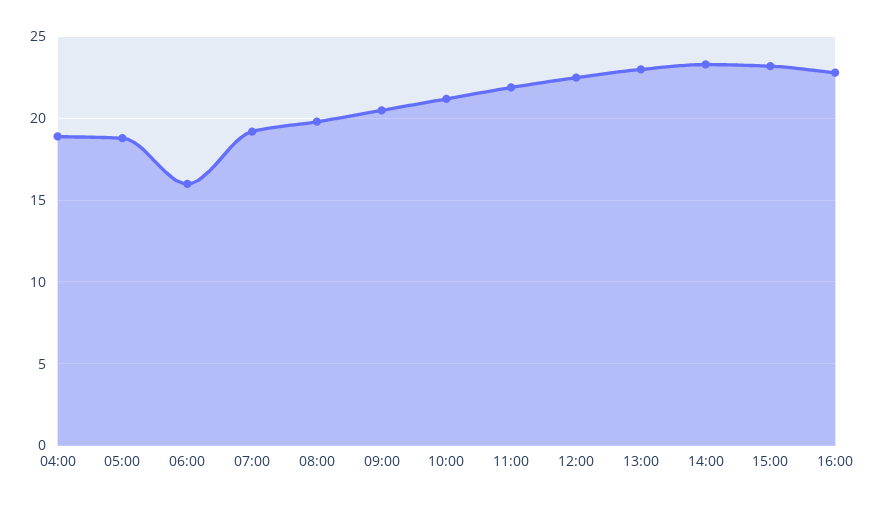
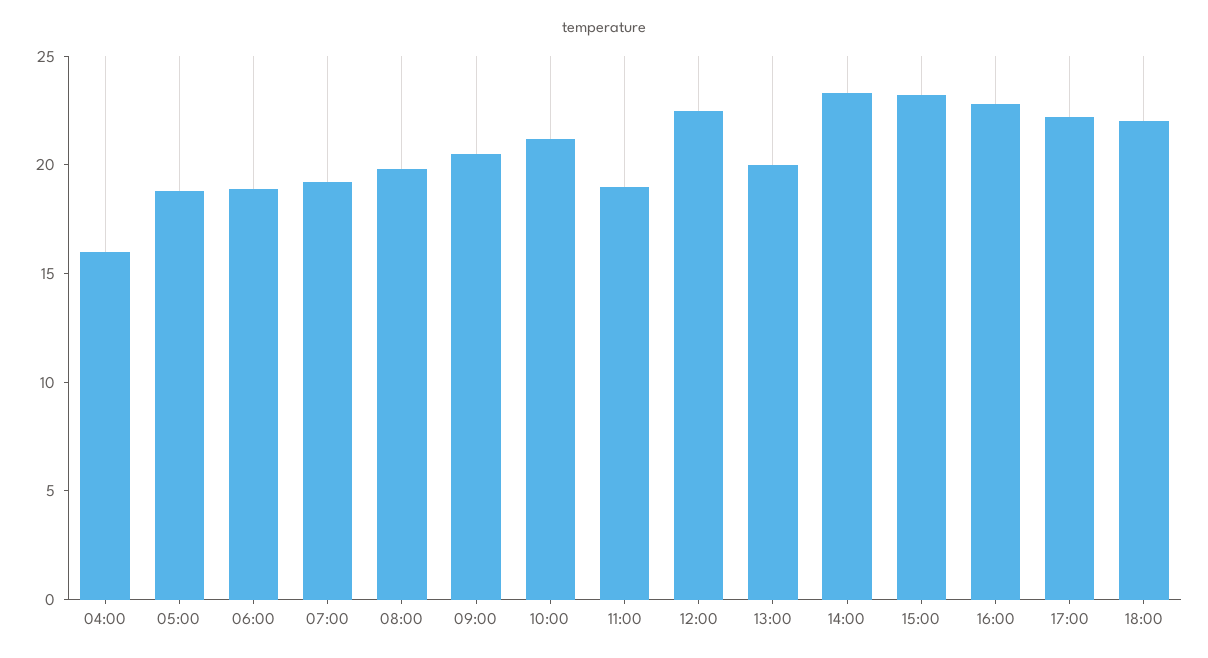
04:00: 19 -> 16
06:00: 16 -> 19
11:00: 22 -> 19
13:00: 23 -> 20
17:00: none -> 22
18:00: none -> 22

